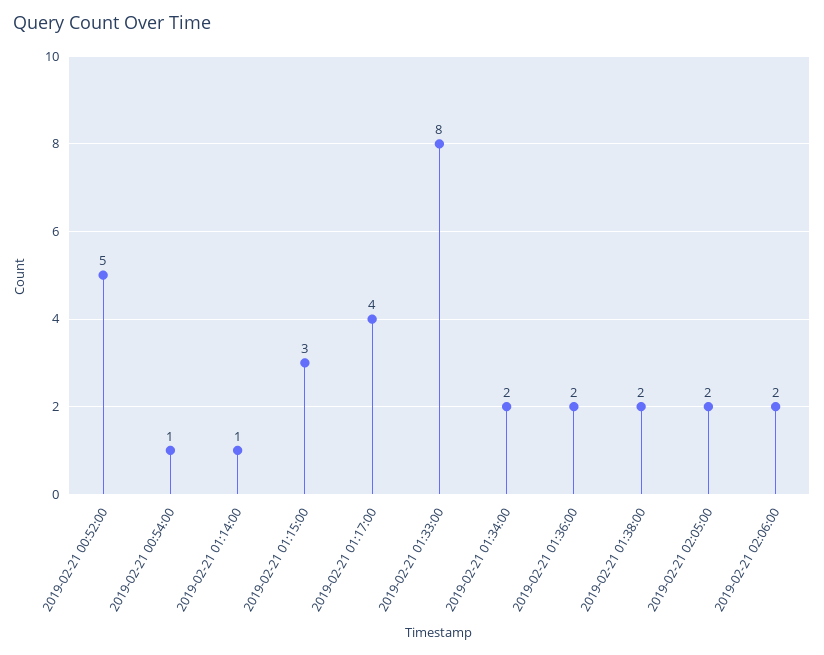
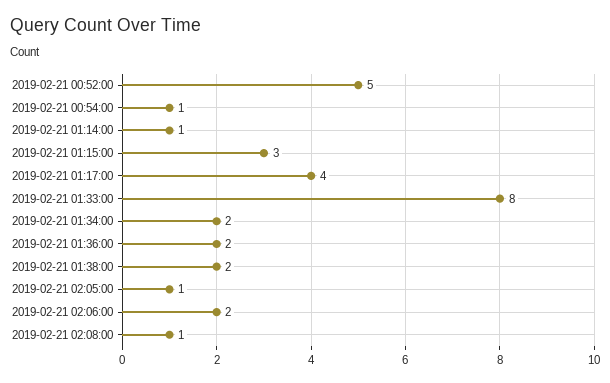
2019-02-21 02:05:00: 2 -> 1
2019-02-21 02:08:00: none -> 1

